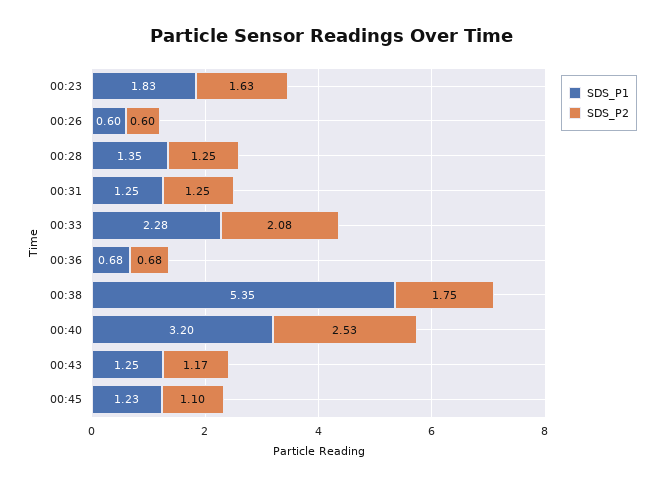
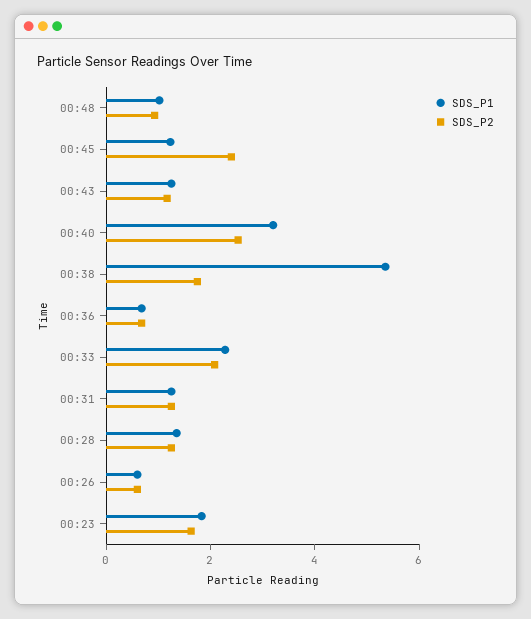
SDS_P2, 00:45: 1.1 -> 2.5
SDS_P1, 00:48: none -> 1
SDS_P2, 00:48: none -> 1

